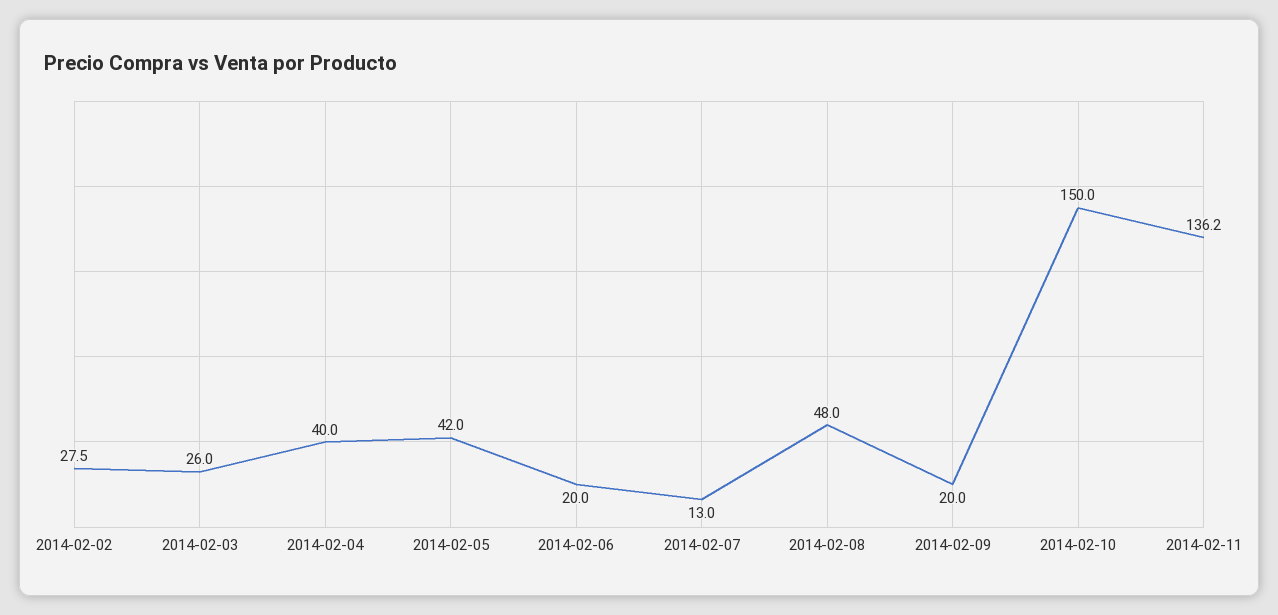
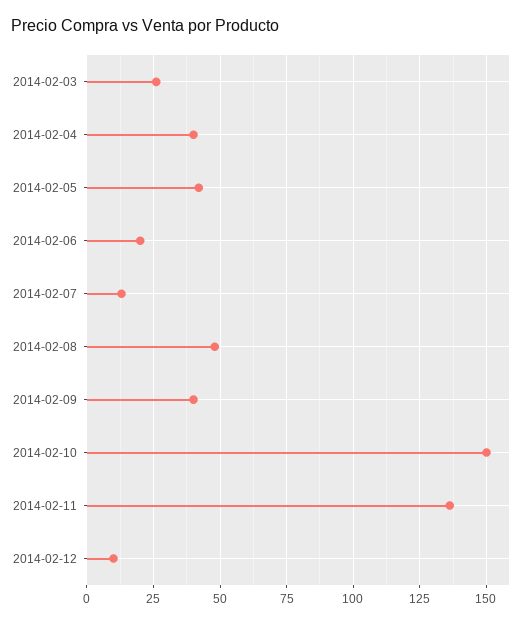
2014-02-02: 27.5 -> none
2014-02-09: 20 -> 40
2014-02-12: none -> 10

